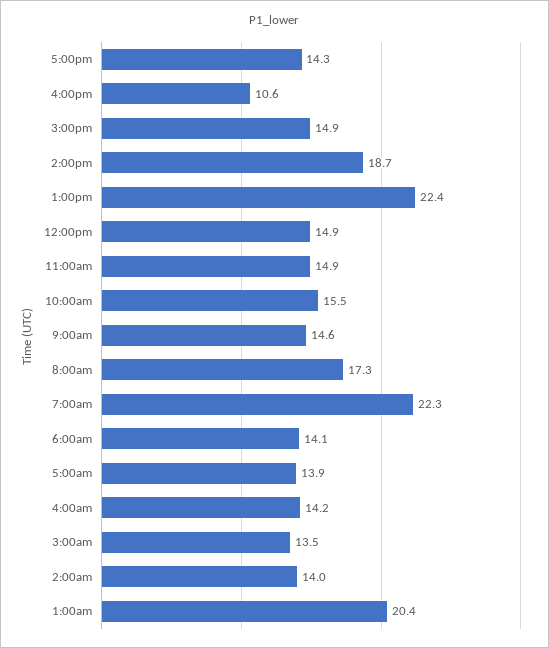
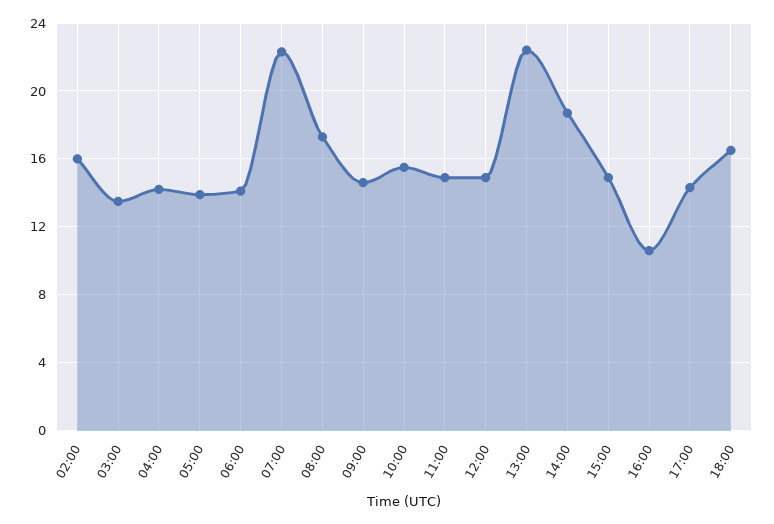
2:00am: 14 -> 16
1:00am: 20.4 -> none
18:00: none -> 16.5

